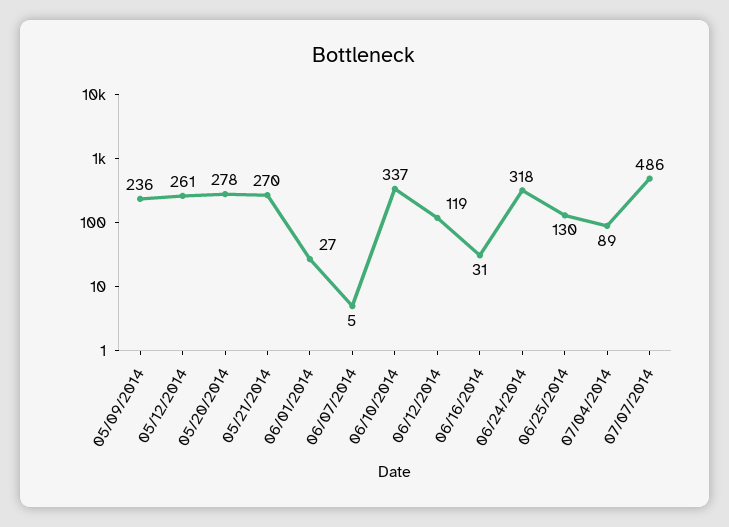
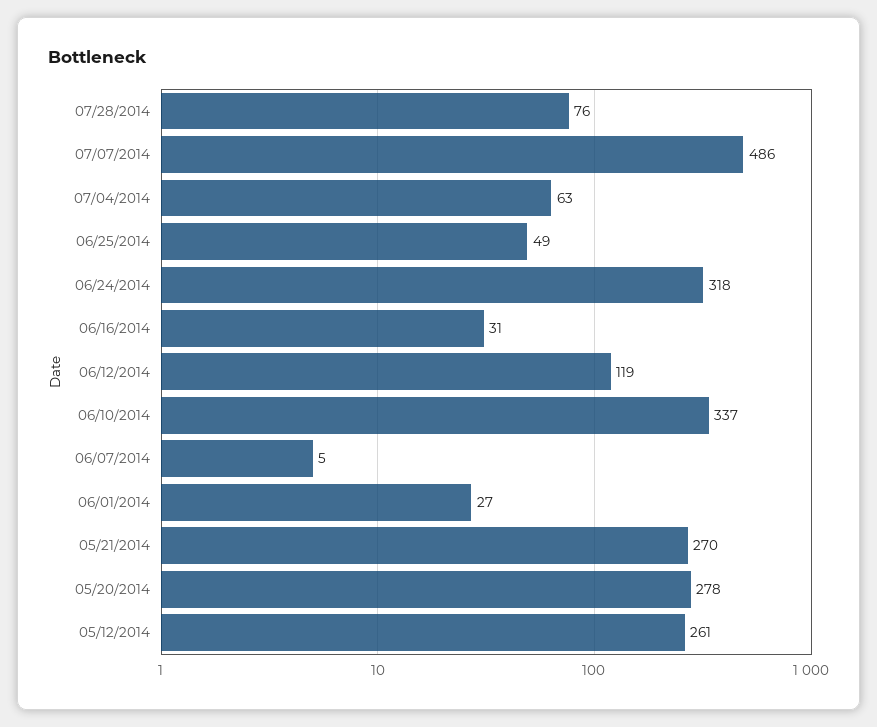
05/09/2014: 236 -> none
06/25/2014: 130 -> 49
07/04/2014: 89 -> 63
07/28/2014: none -> 76

